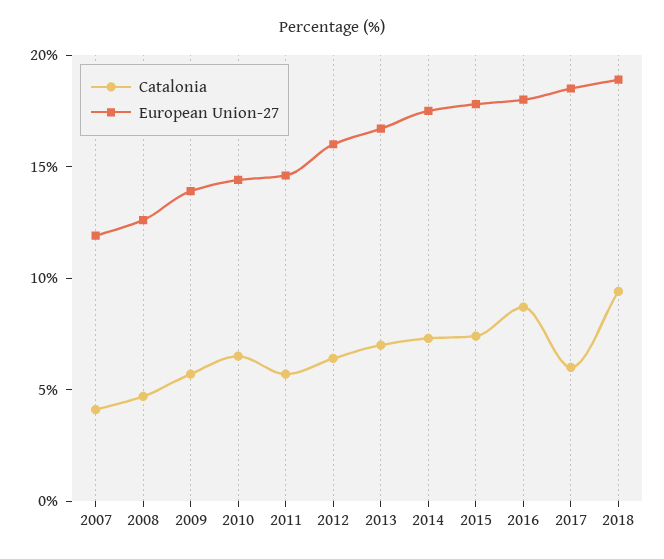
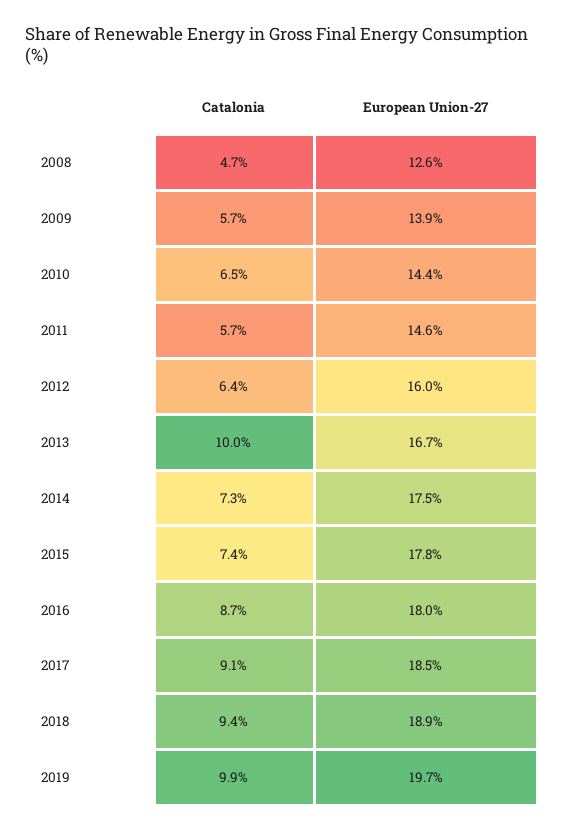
Catalonia, 2007: 4 -> none
European Union-27, 2007: 12 -> none
Catalonia, 2013: 7 -> 10
Catalonia, 2017: 6 -> 9.1
Catalonia, 2019: none -> 9.9
European Union-27, 2019: none -> 19.7

